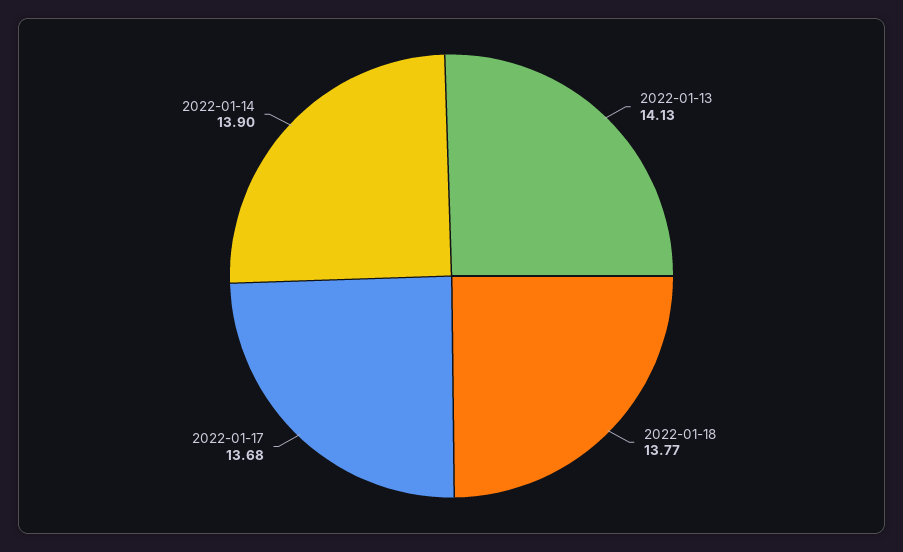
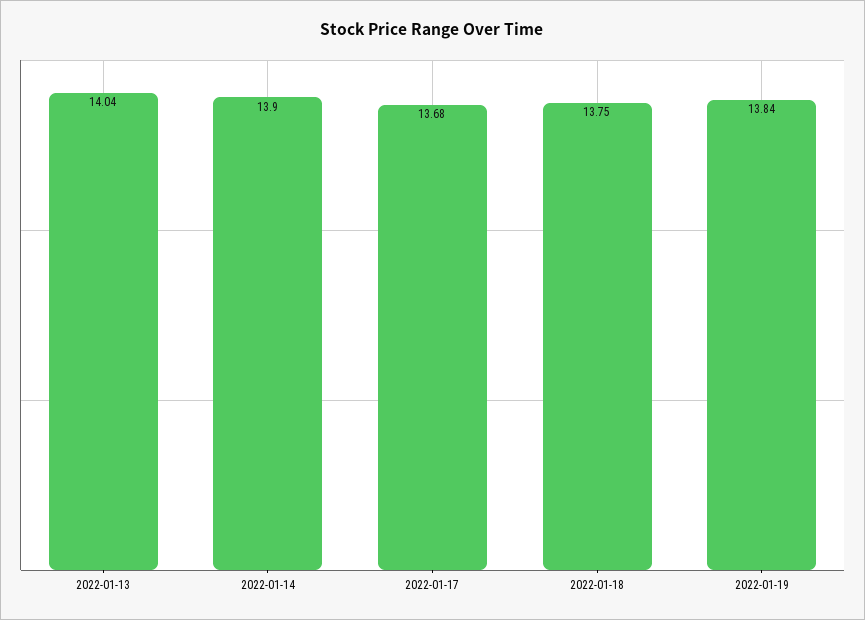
2022-01-13: 14.13 -> 14.04
2022-01-18: 13.77 -> 13.75
2022-01-19: none -> 13.84

